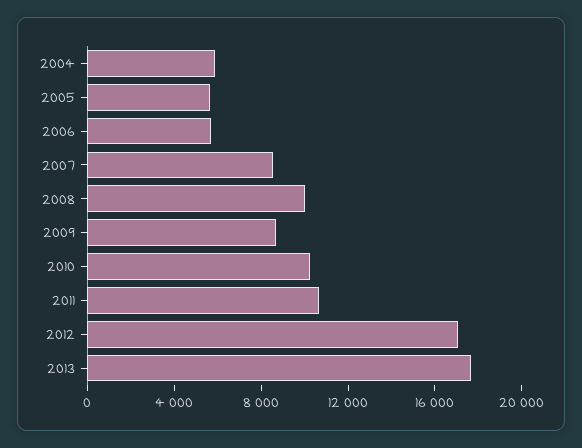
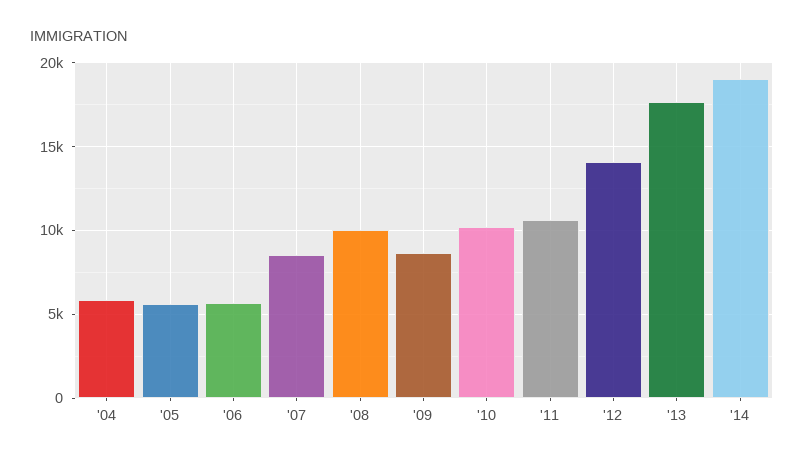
2012: 17000 -> 14000
'14: none -> 19000

